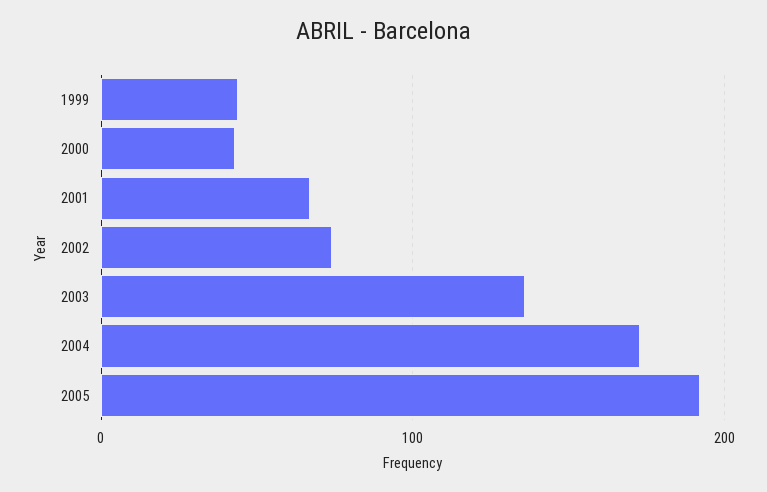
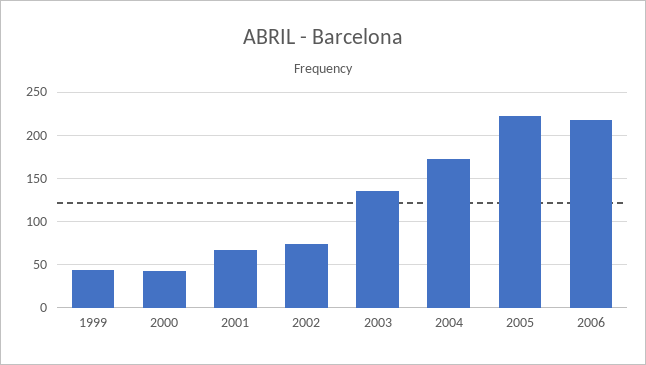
2005: 190 -> 220
2006: none -> 220

